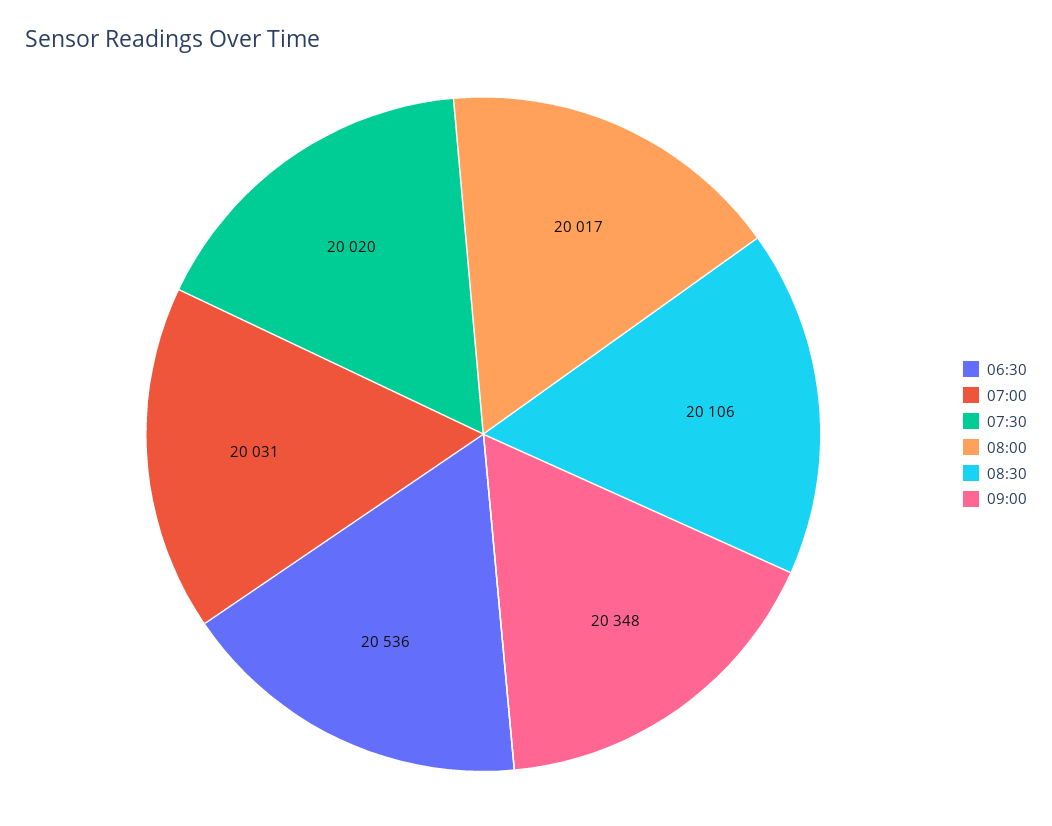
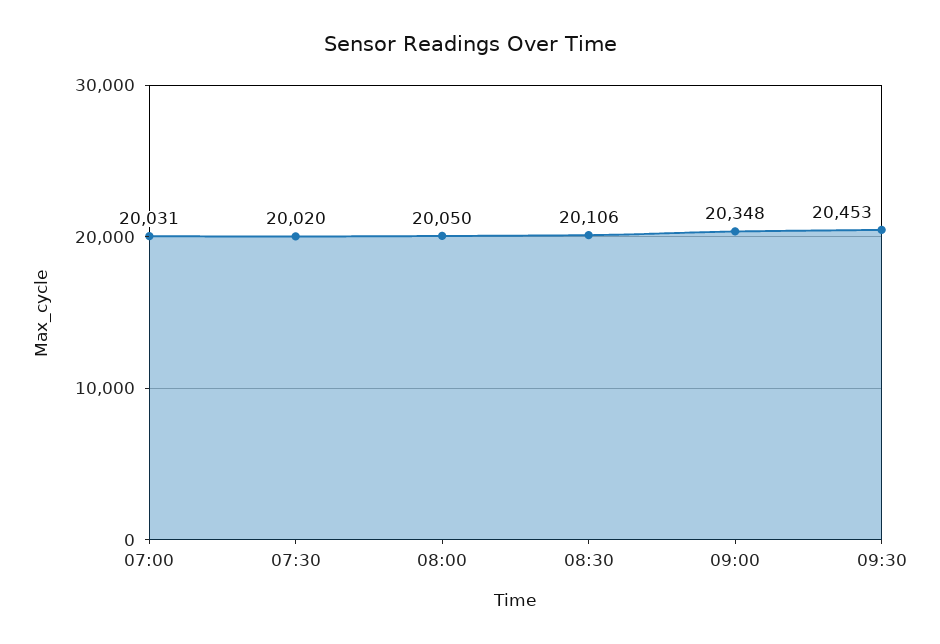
06:30: 20536 -> none
08:00: 20017 -> 20050
09:30: none -> 20453

